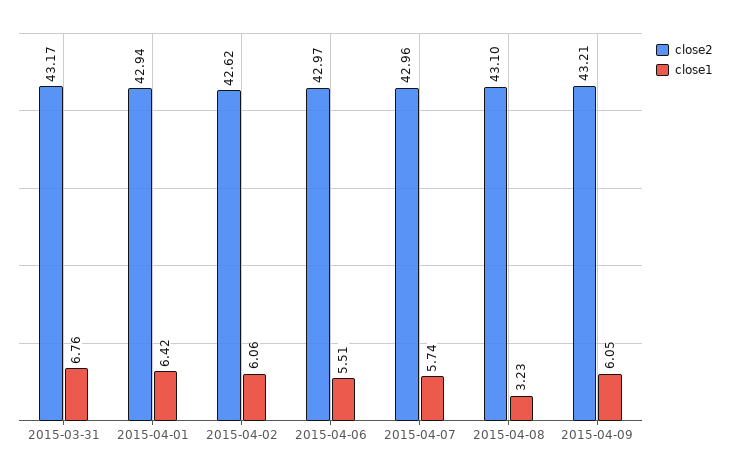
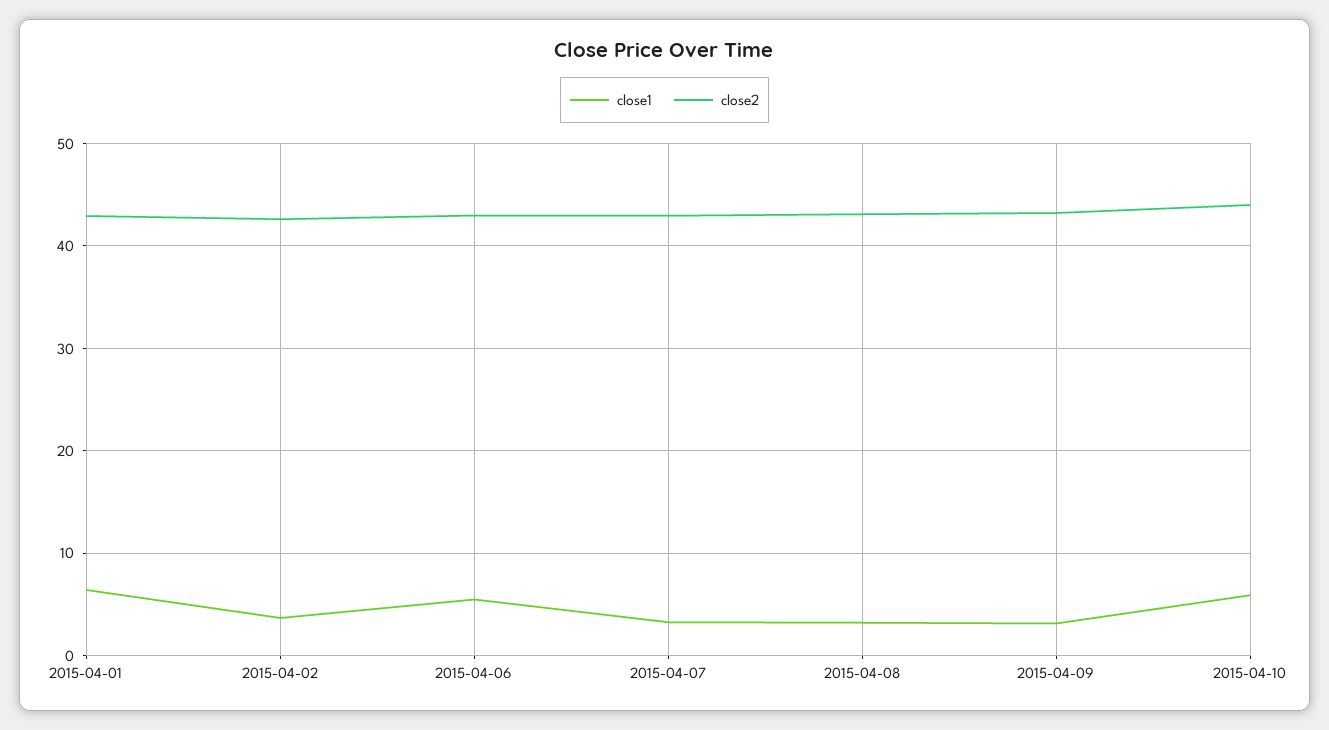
close2, 2015-03-31: 43.17 -> none
close1, 2015-03-31: 6.76 -> none
close1, 2015-04-02: 6.06 -> 4
close1, 2015-04-07: 5.74 -> 3
close1, 2015-04-09: 6.05 -> 3
close1, 2015-04-10: none -> 6
close2, 2015-04-10: none -> 44

